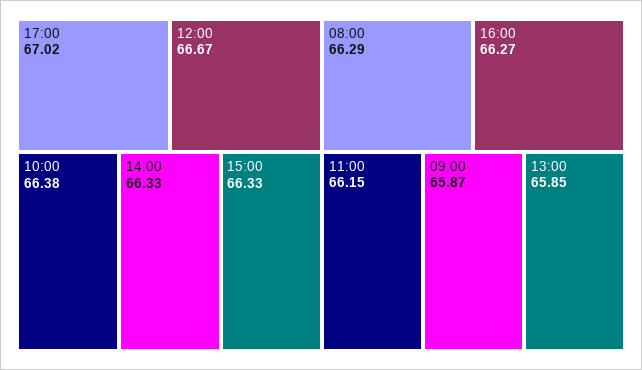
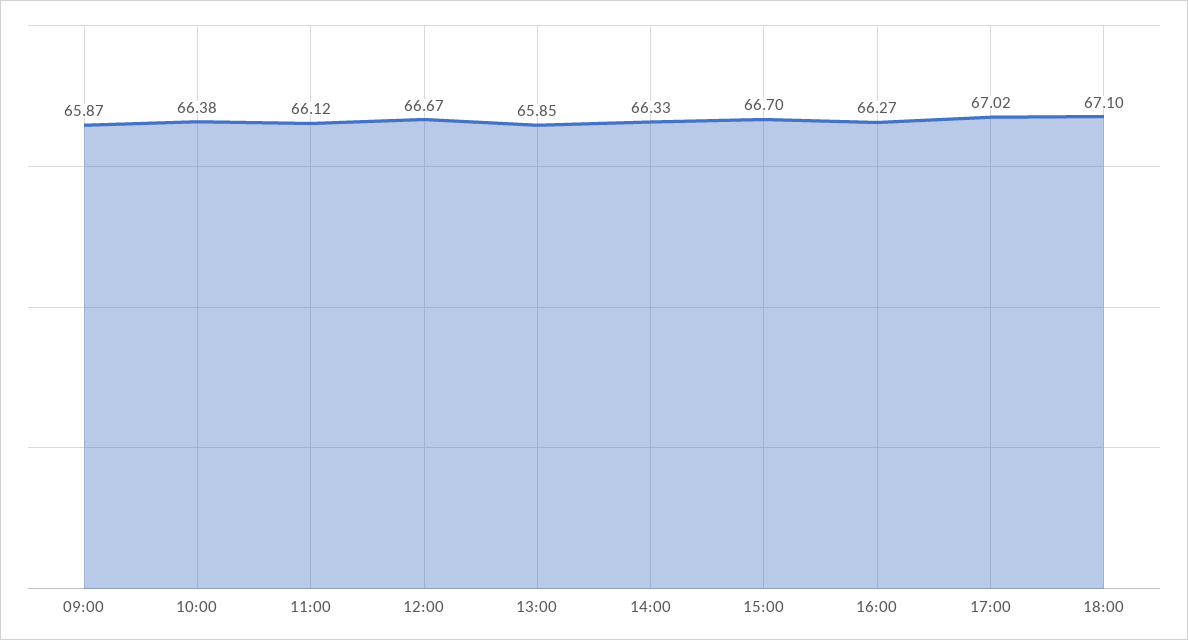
15:00: 66.33 -> 66.7
08:00: 66.29 -> none
11:00: 66.15 -> 66.12
18:00: none -> 67.1

